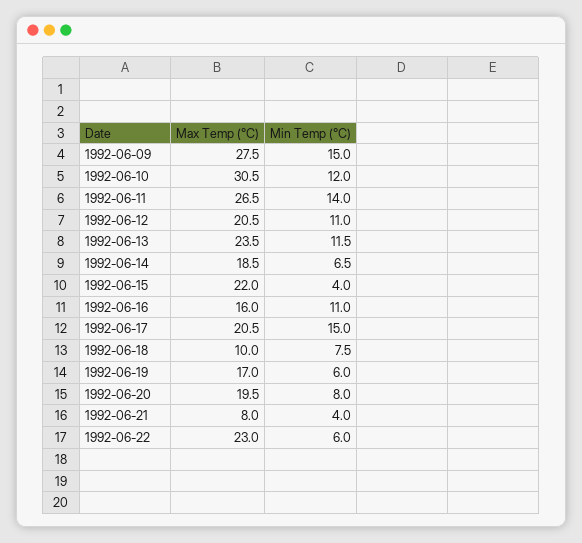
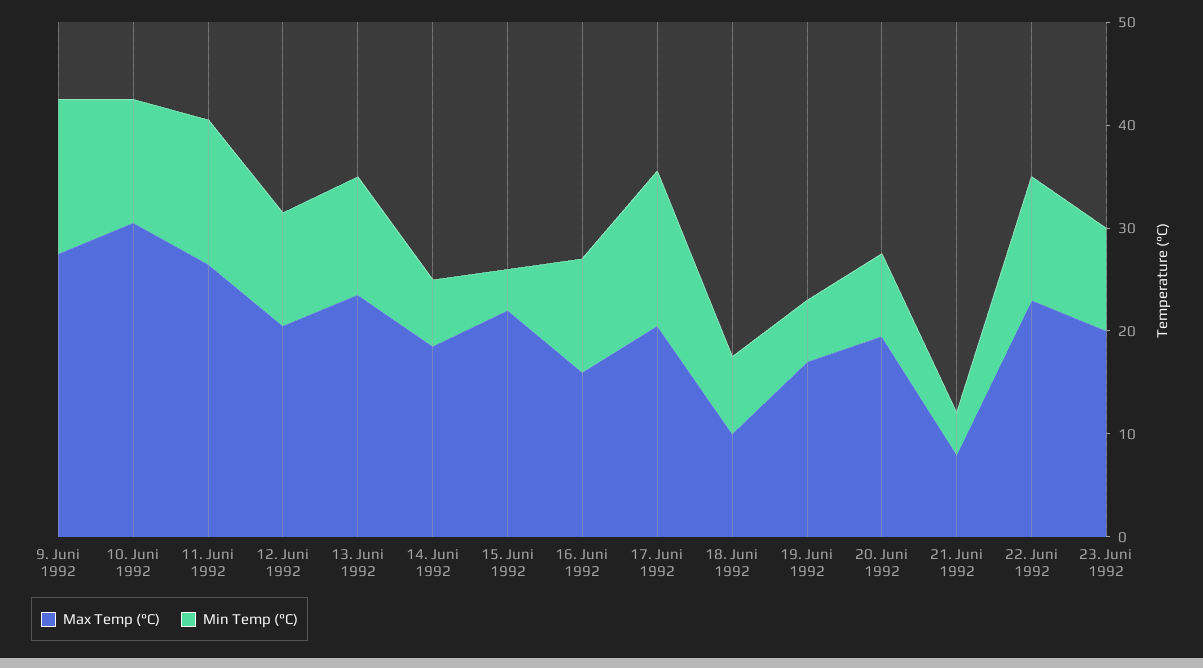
Min Temp (°C), 1992-06-22: 6 -> 12
Max Temp (°C), 23. Juni 1992: none -> 20
Min Temp (°C), 23. Juni 1992: none -> 10

